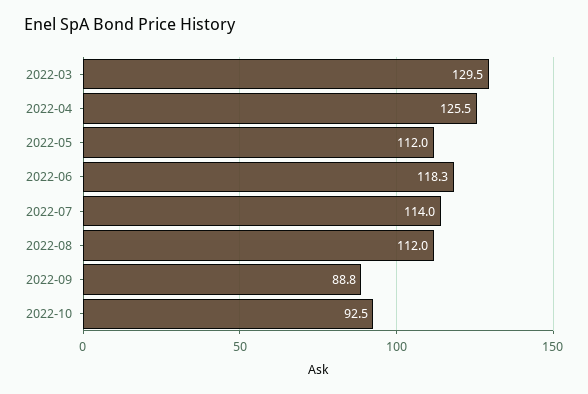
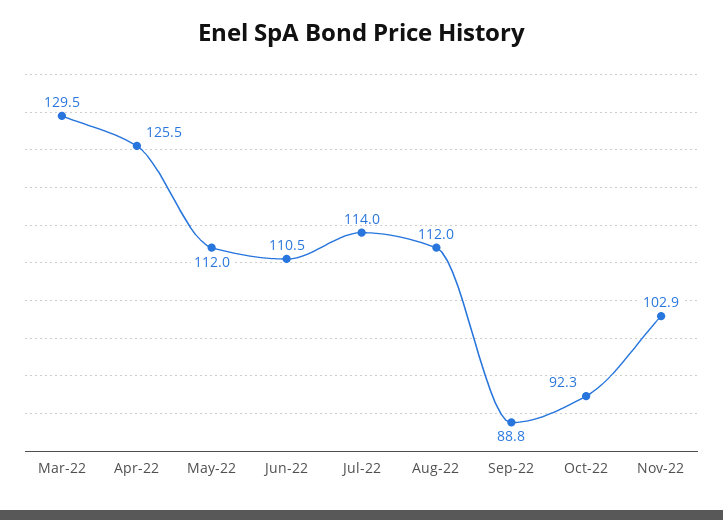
2022-06: 118.3 -> 110.5
2022-10: 92.5 -> 92.3
Nov-22: none -> 102.9

